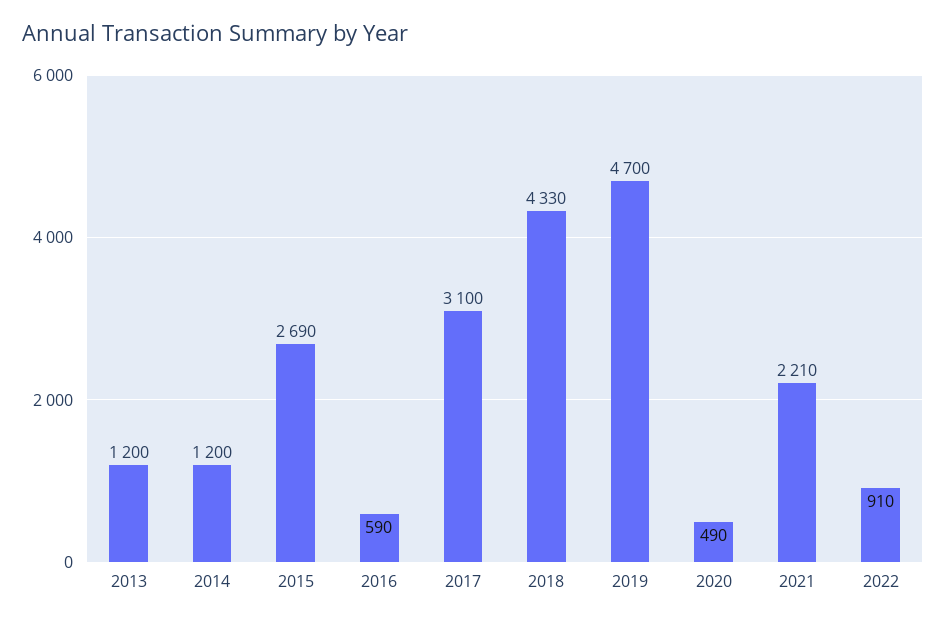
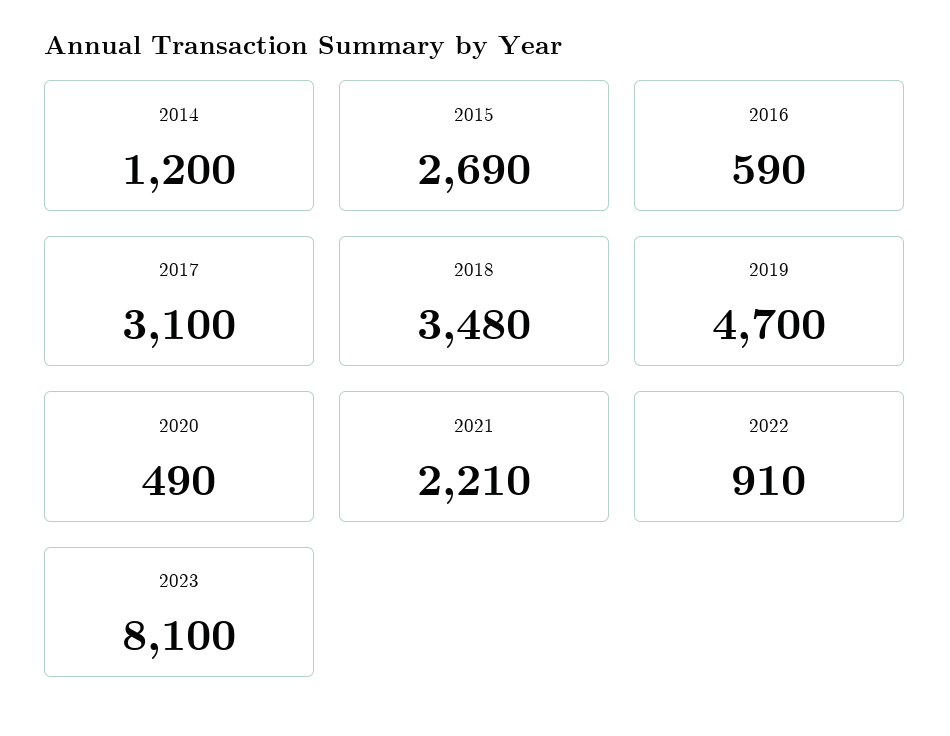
2013: 1200 -> none
2018: 4330 -> 3480
2023: none -> 8100

